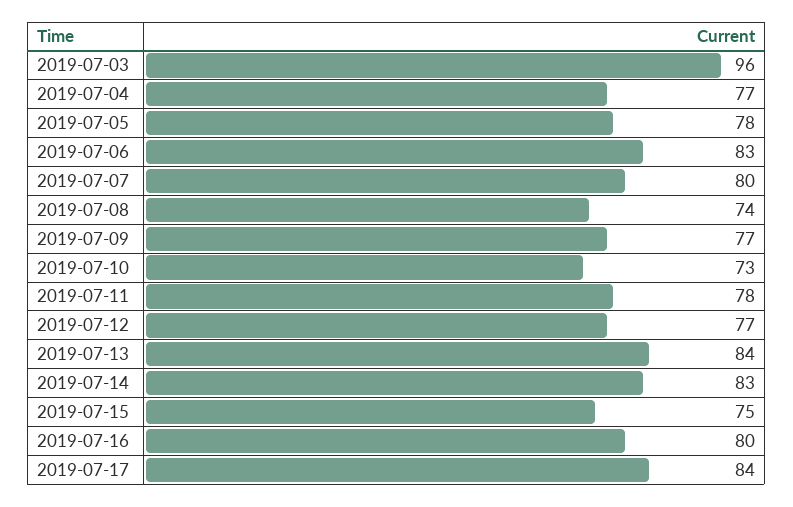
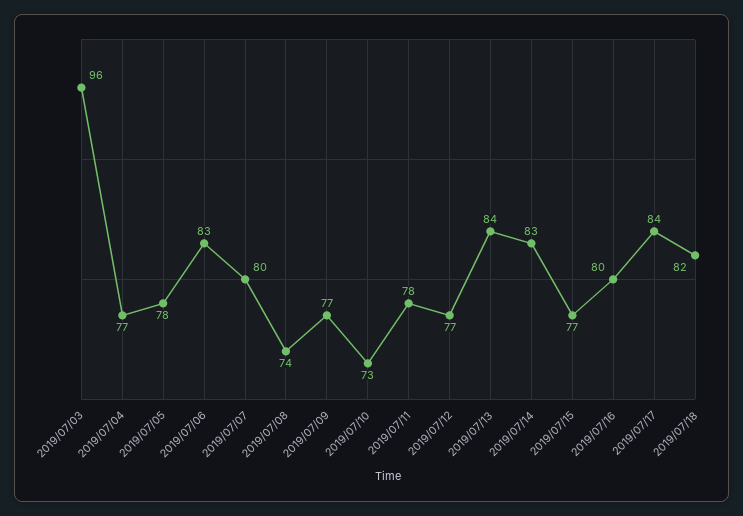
2019-07-15: 75 -> 77
2019/07/18: none -> 82

